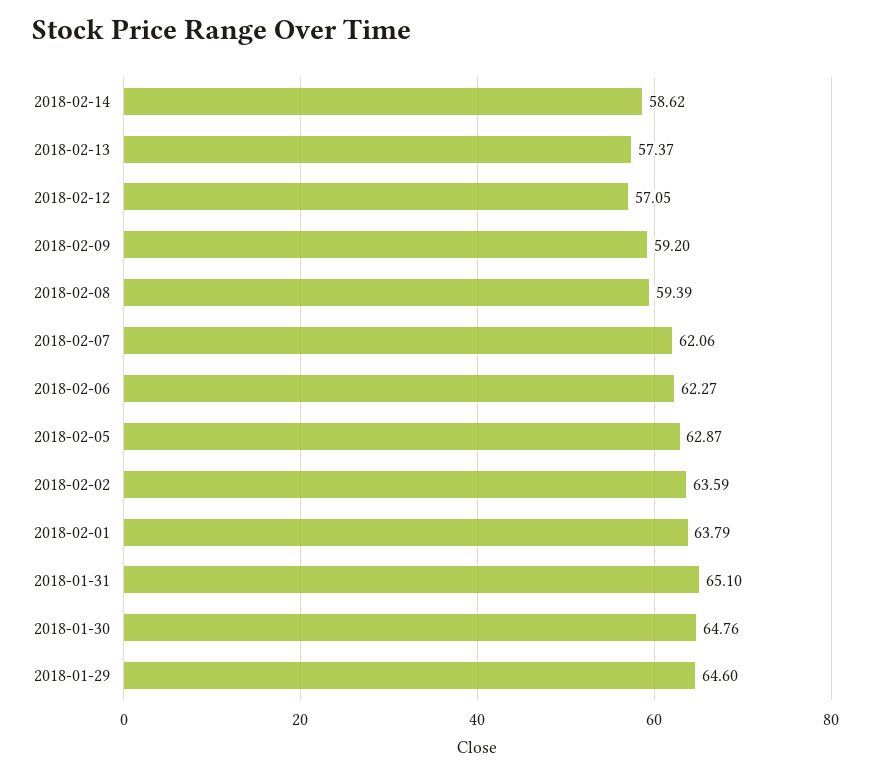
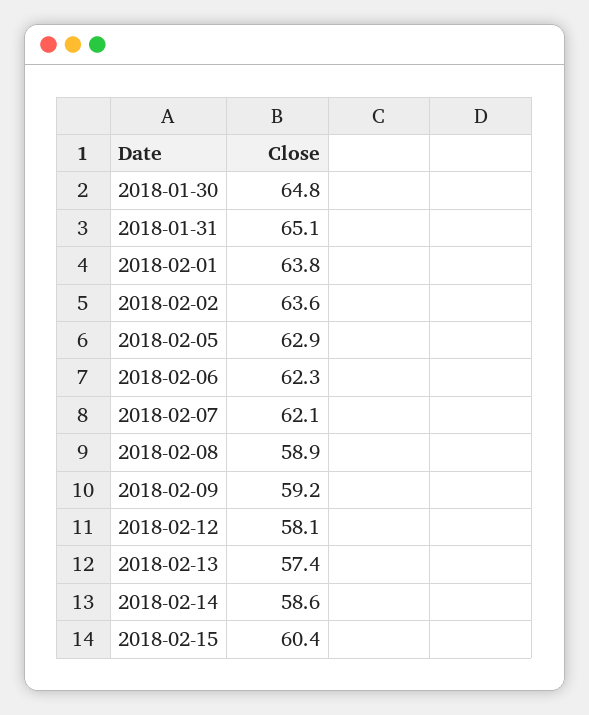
2018-02-12: 57.05 -> 58.1
2018-02-08: 59.39 -> 58.9
2018-01-29: 64.6 -> none
2018-02-15: none -> 60.4

